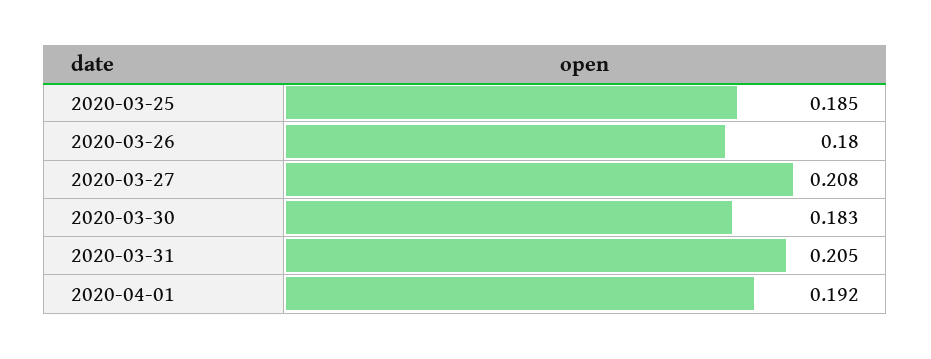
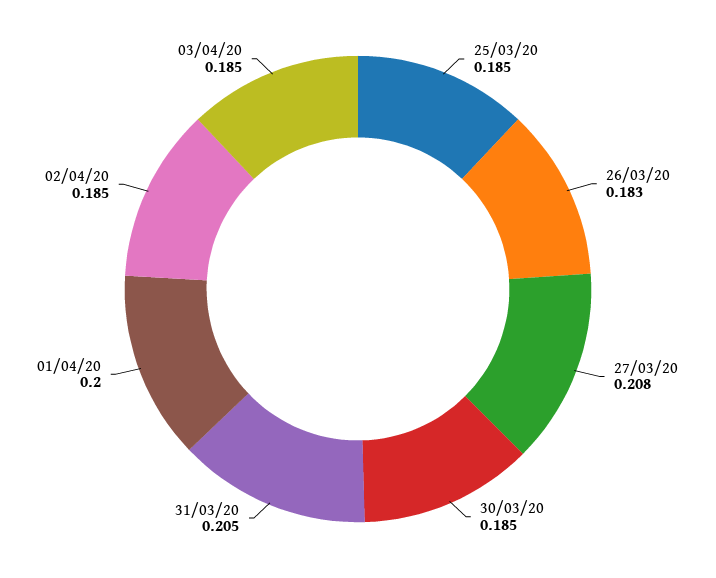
2020-03-26: 0.18 -> 0.183
2020-03-30: 0.183 -> 0.185
2020-04-01: 0.192 -> 0.2
02/04/20: none -> 0.185
03/04/20: none -> 0.185

